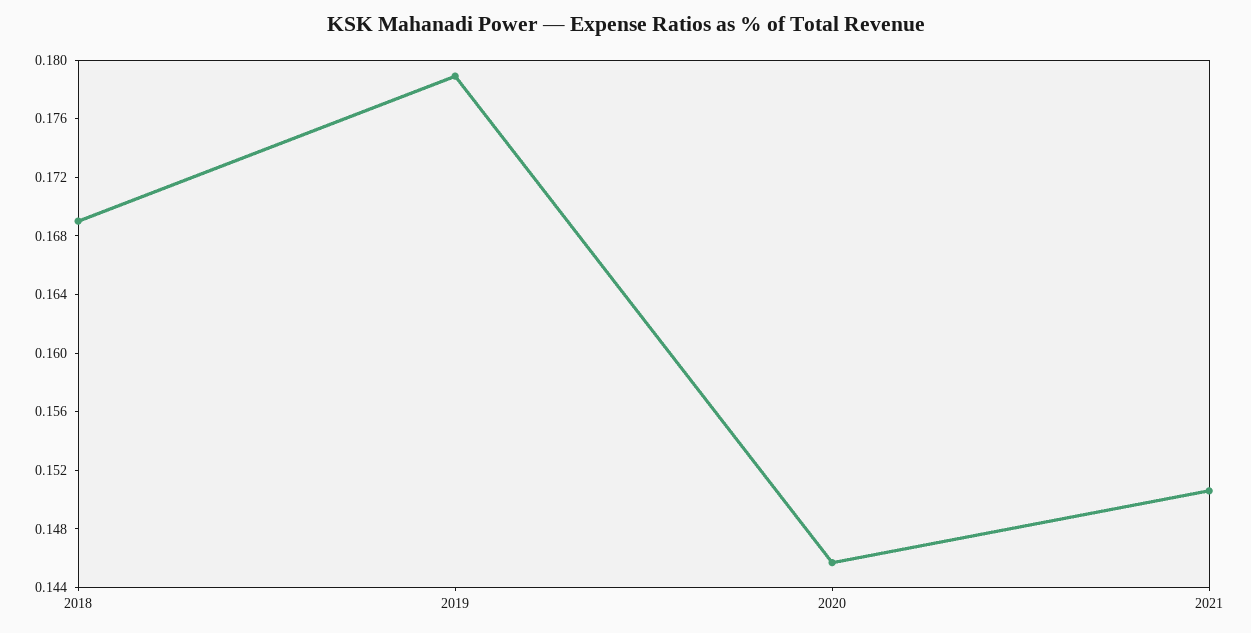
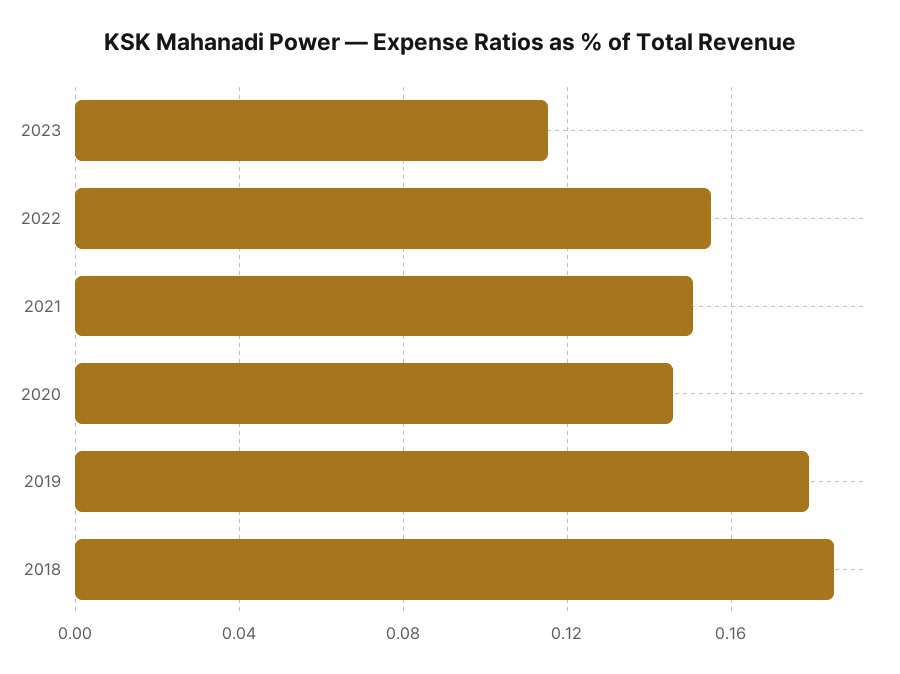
2018: 0.169 -> 0.185
2023: none -> 0.115
2022: none -> 0.155

